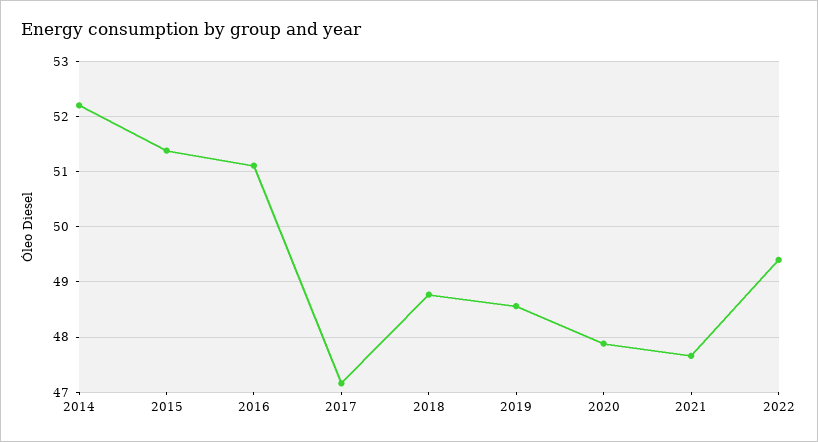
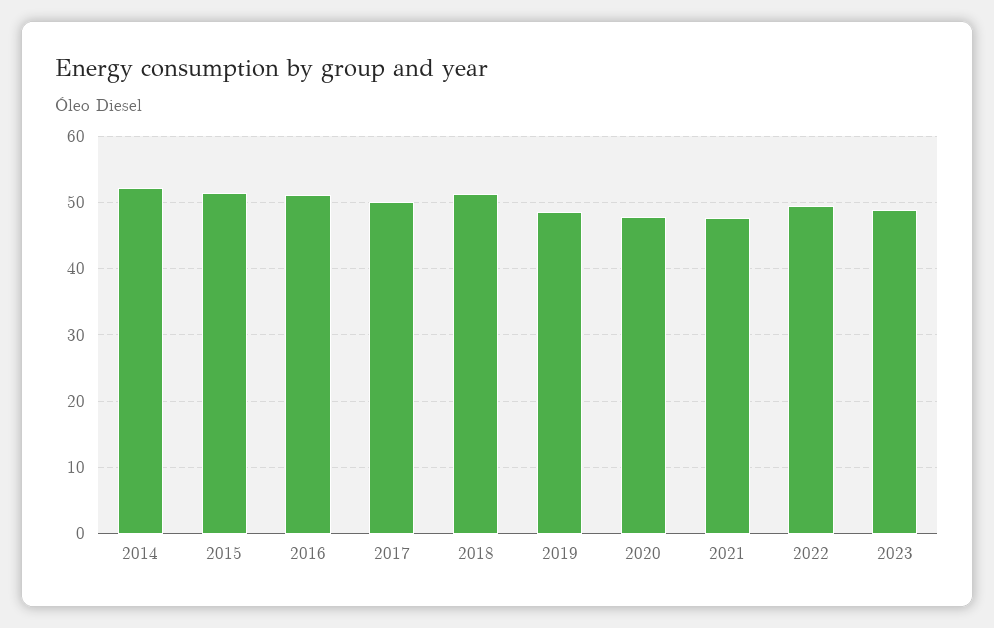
2017: 47.2 -> 50
2018: 48.8 -> 51
2023: none -> 49

